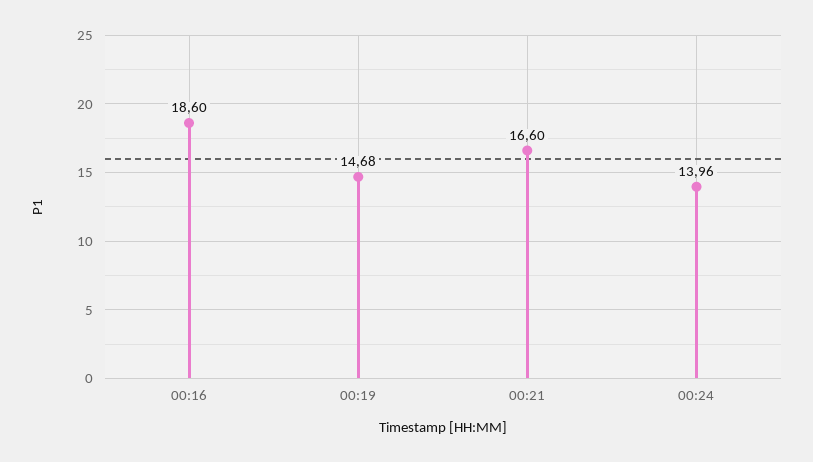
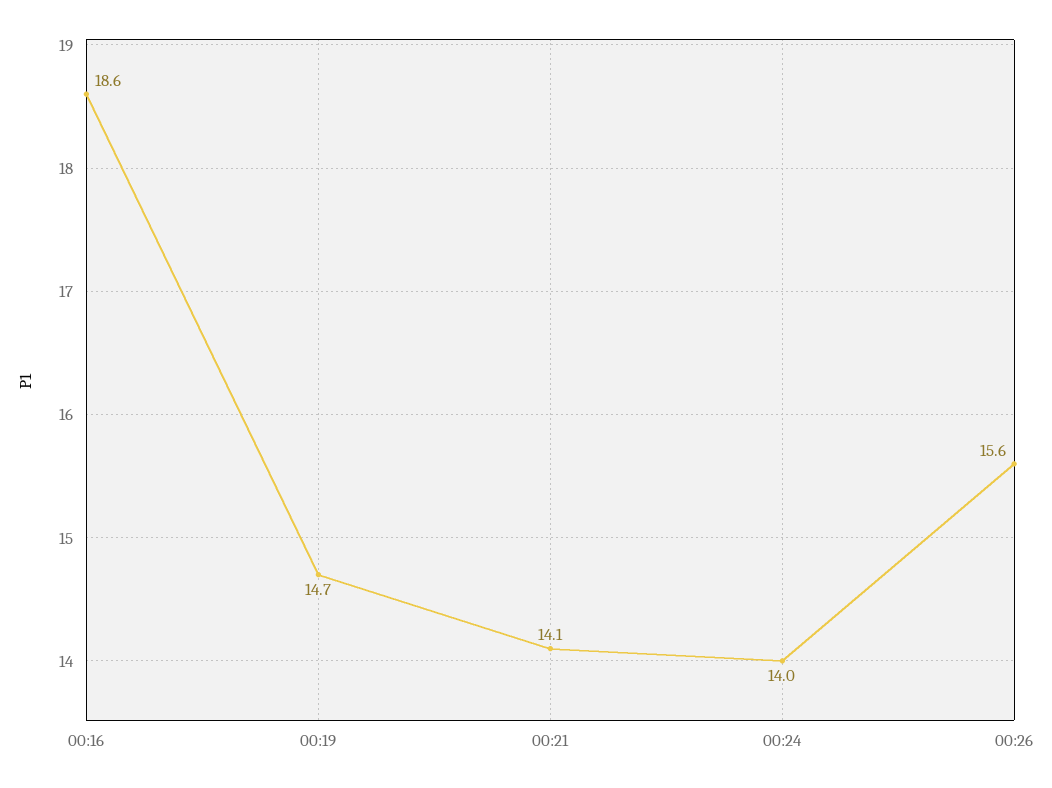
00:21: 16.6 -> 14.1
00:26: none -> 15.6

